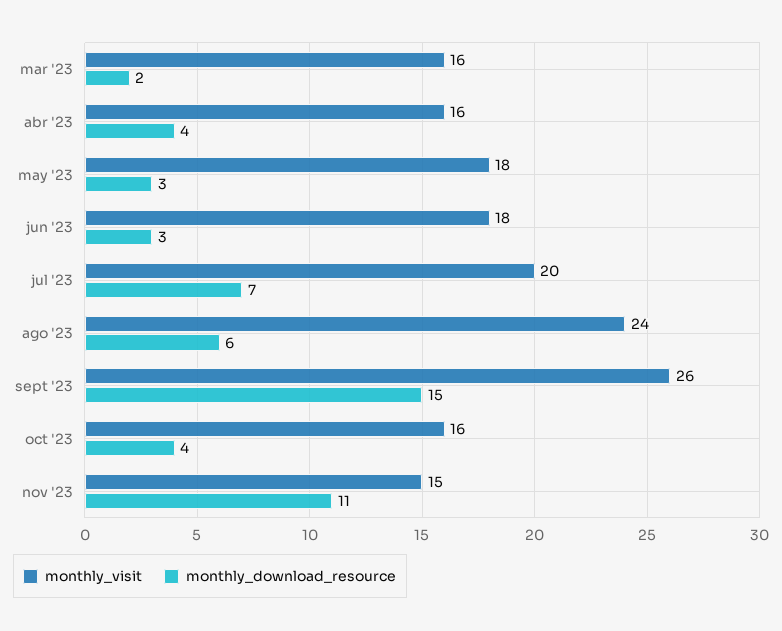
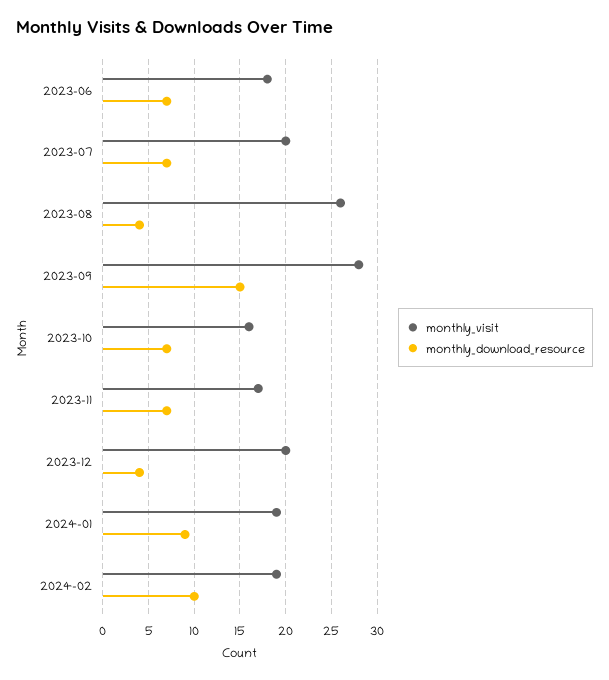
monthly_visit, mar '23: 16 -> none
monthly_download_resource, mar '23: 2 -> none
monthly_visit, abr '23: 16 -> none
monthly_download_resource, abr '23: 4 -> none
monthly_visit, may '23: 18 -> none
monthly_download_resource, may '23: 3 -> none
monthly_download_resource, jun '23: 3 -> 7
monthly_visit, ago '23: 24 -> 26
monthly_download_resource, ago '23: 6 -> 4
monthly_visit, sept '23: 26 -> 28
monthly_download_resource, oct '23: 4 -> 7
monthly_visit, nov '23: 15 -> 17
monthly_download_resource, nov '23: 11 -> 7
monthly_visit, 2023-12: none -> 20
monthly_download_resource, 2023-12: none -> 4
monthly_visit, 2024-01: none -> 19
monthly_download_resource, 2024-01: none -> 9
monthly_visit, 2024-02: none -> 19
monthly_download_resource, 2024-02: none -> 10

